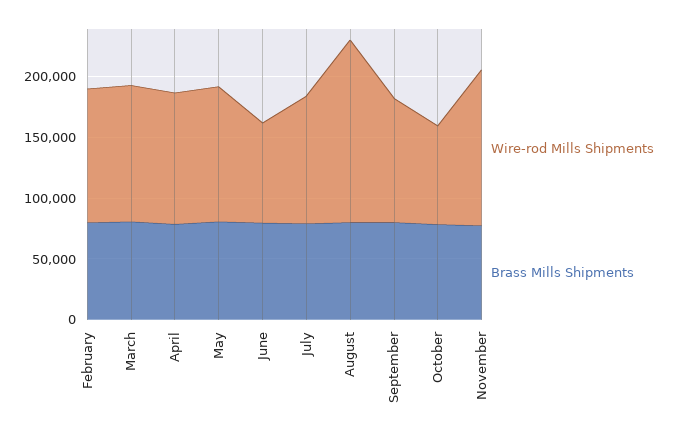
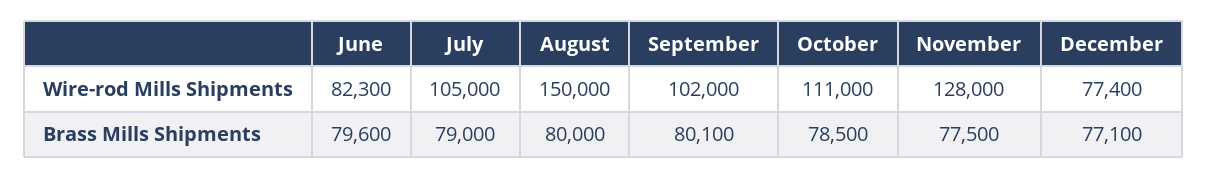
Wire-rod Mills Shipments, February: 110000 -> none
Brass Mills Shipments, February: 80000 -> none
Wire-rod Mills Shipments, March: 110000 -> none
Brass Mills Shipments, March: 80000 -> none
Wire-rod Mills Shipments, April: 110000 -> none
Brass Mills Shipments, April: 80000 -> none
Wire-rod Mills Shipments, May: 110000 -> none
Brass Mills Shipments, May: 80000 -> none
Wire-rod Mills Shipments, October: 80000 -> 111000
Wire-rod Mills Shipments, December: none -> 77400
Brass Mills Shipments, December: none -> 77100

